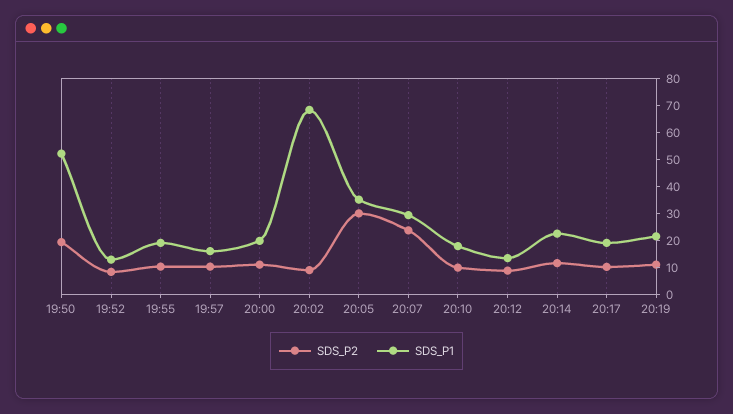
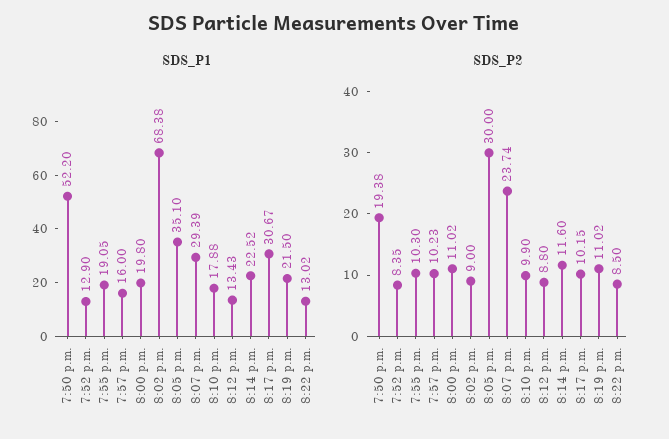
SDS_P1, 20:17: 20 -> 30.67
SDS_P1, 8:22 p.m.: none -> 13.02
SDS_P2, 8:22 p.m.: none -> 8.5

